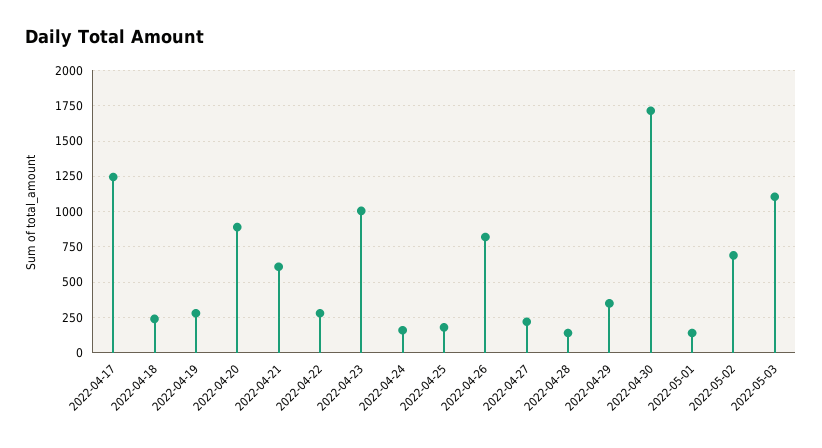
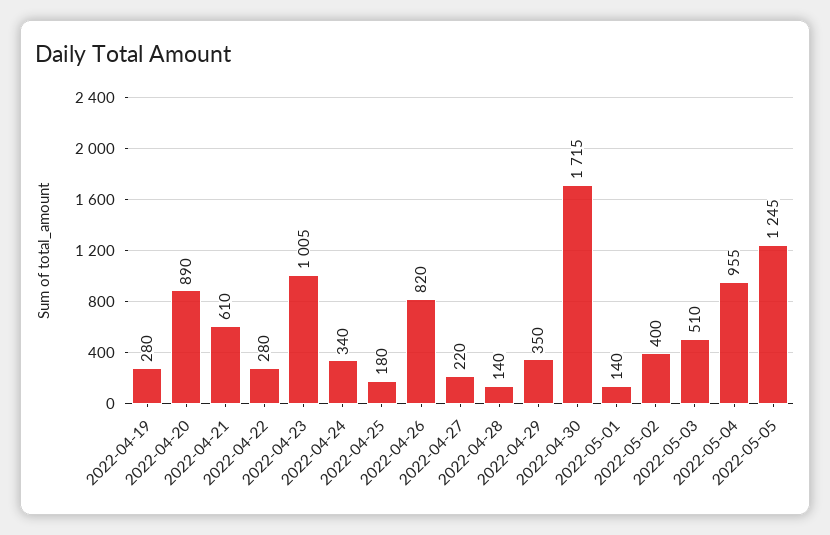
2022-04-17: 1250 -> none
2022-04-18: 250 -> none
2022-04-24: 150 -> 340
2022-05-02: 700 -> 400
2022-05-03: 1100 -> 510
2022-05-04: none -> 955
2022-05-05: none -> 1245

